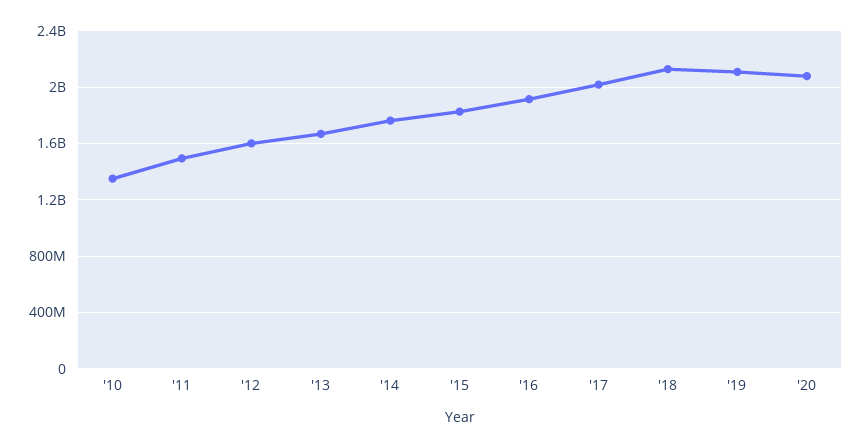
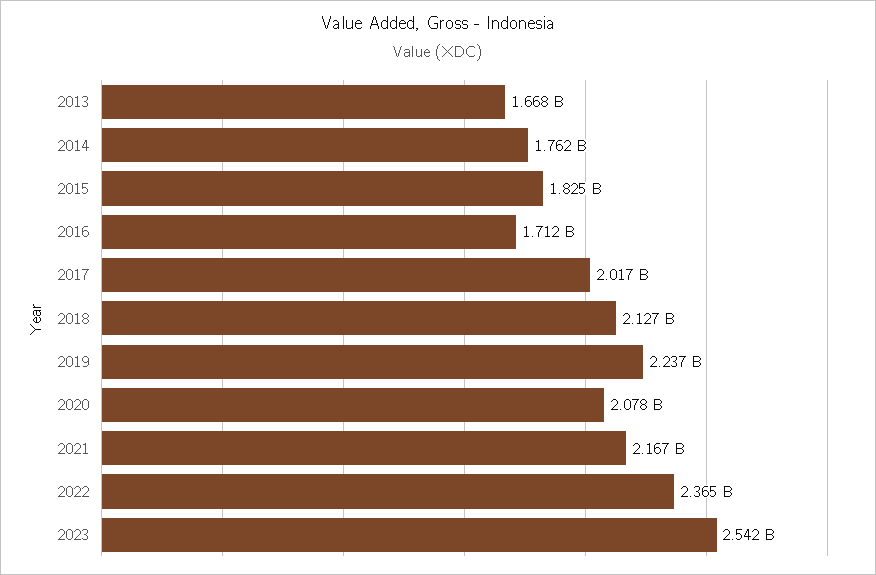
'10: 1350000000 -> none
'11: 1500000000 -> none
'12: 1600000000 -> none
'16: 1900000000 -> 1712000000
'19: 2100000000 -> 2237000000
2021: none -> 2167000000
2022: none -> 2365000000
2023: none -> 2542000000

